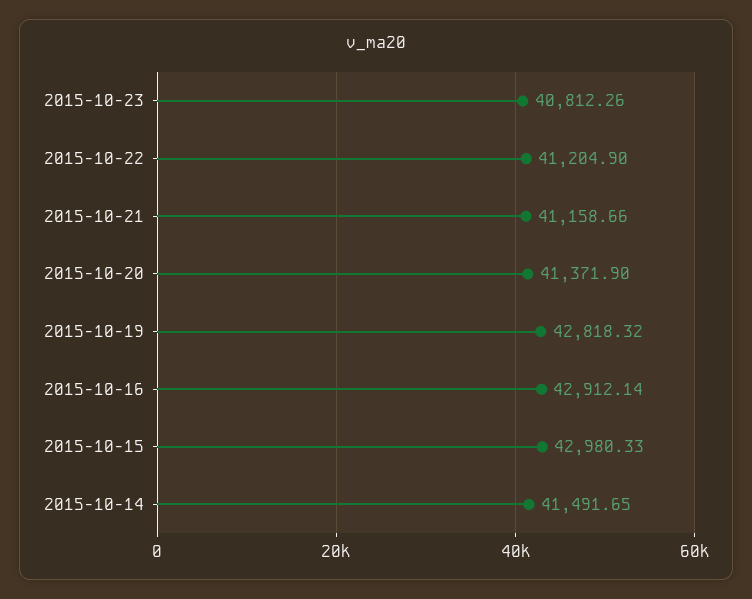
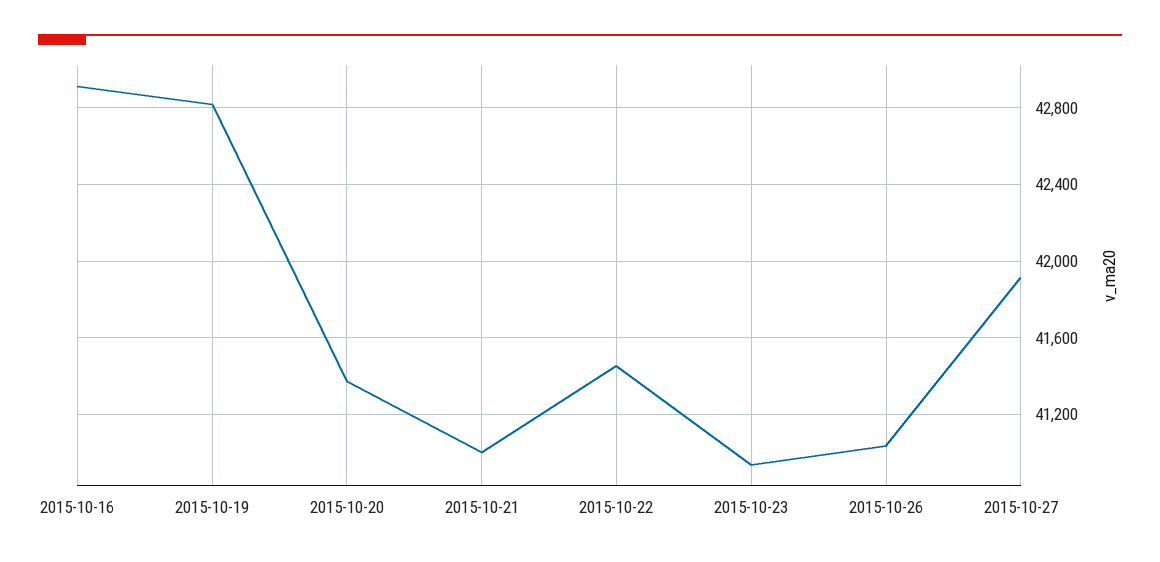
2015-10-23: 40812.26 -> 40950
2015-10-22: 41204.9 -> 41450
2015-10-21: 41158.66 -> 41000
2015-10-15: 42980.33 -> none
2015-10-14: 41491.65 -> none
2015-10-26: none -> 41050
2015-10-27: none -> 41900

